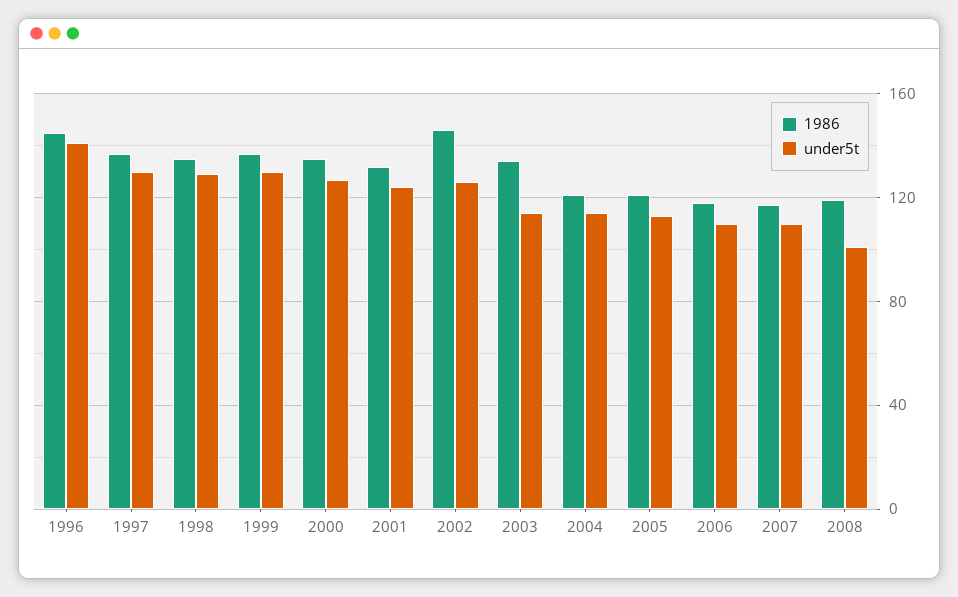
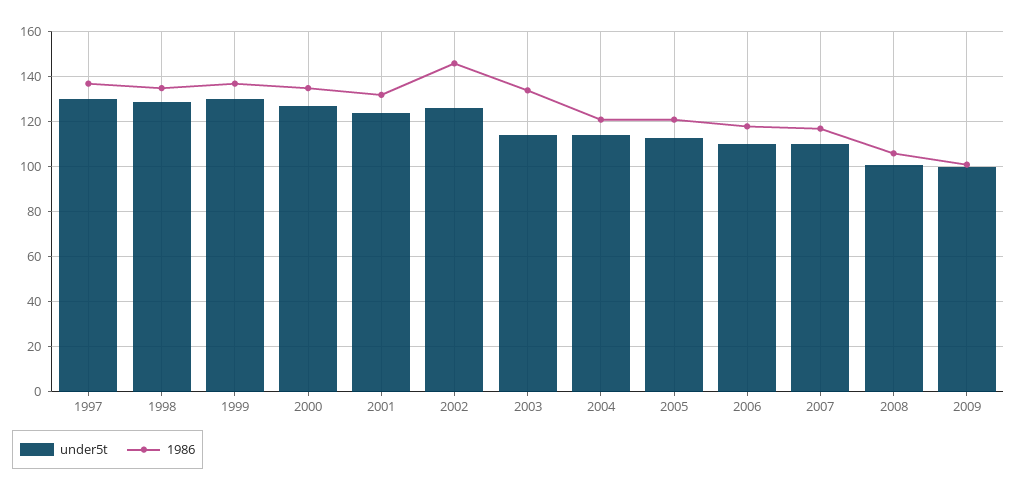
1986, 1996: 145 -> none
under5t, 1996: 140 -> none
1986, 2008: 120 -> 105
under5t, 2009: none -> 100
1986, 2009: none -> 100

